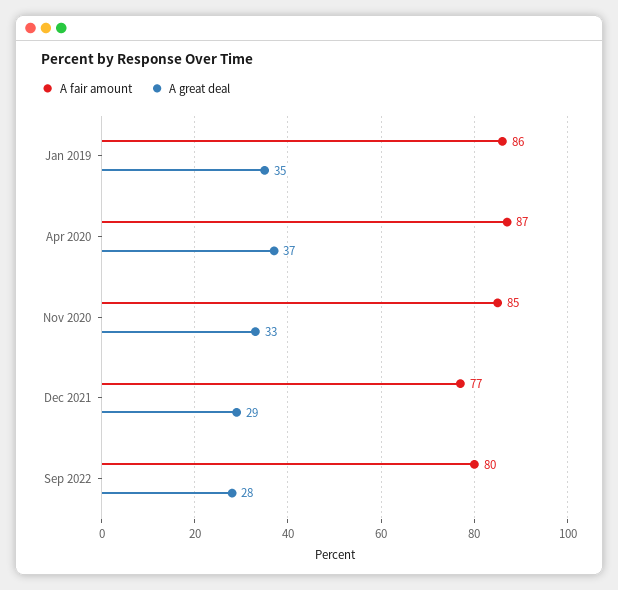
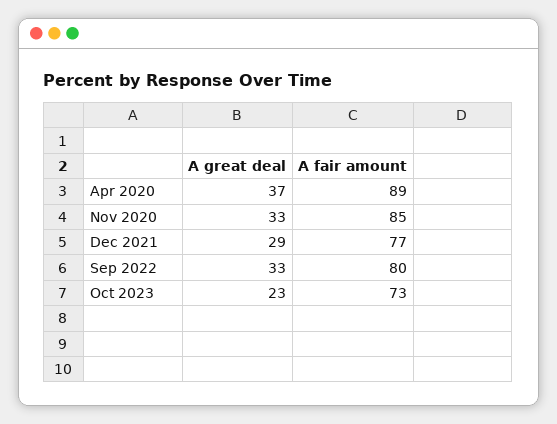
A fair amount, Jan 2019: 86 -> none
A great deal, Jan 2019: 35 -> none
A fair amount, Apr 2020: 87 -> 89
A great deal, Sep 2022: 28 -> 33
A great deal, Oct 2023: none -> 23
A fair amount, Oct 2023: none -> 73

